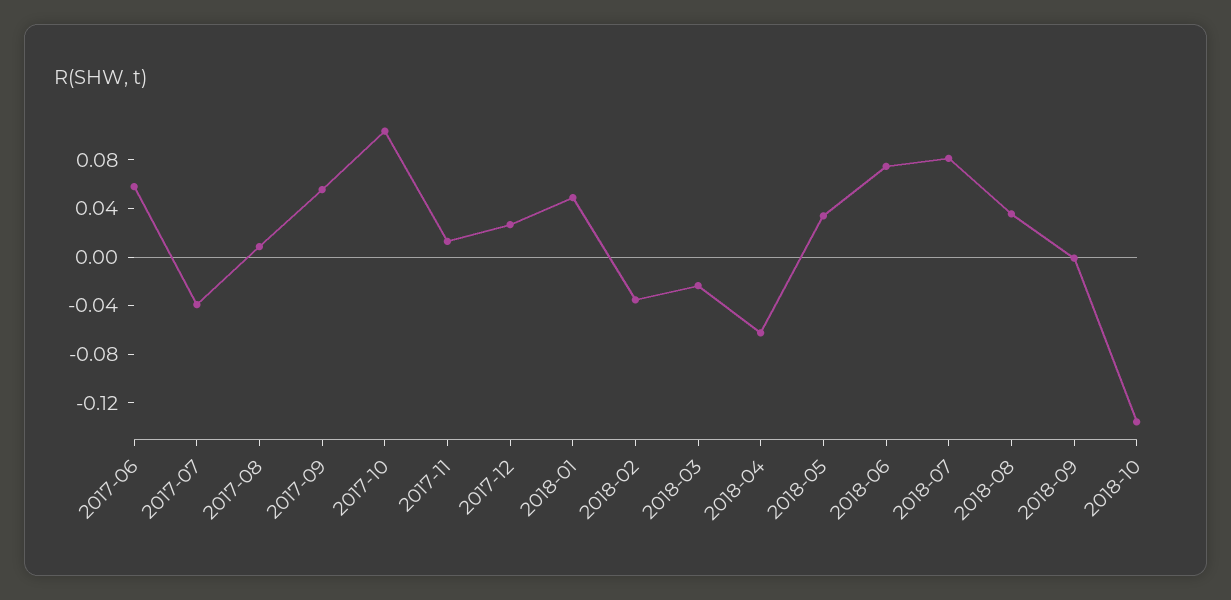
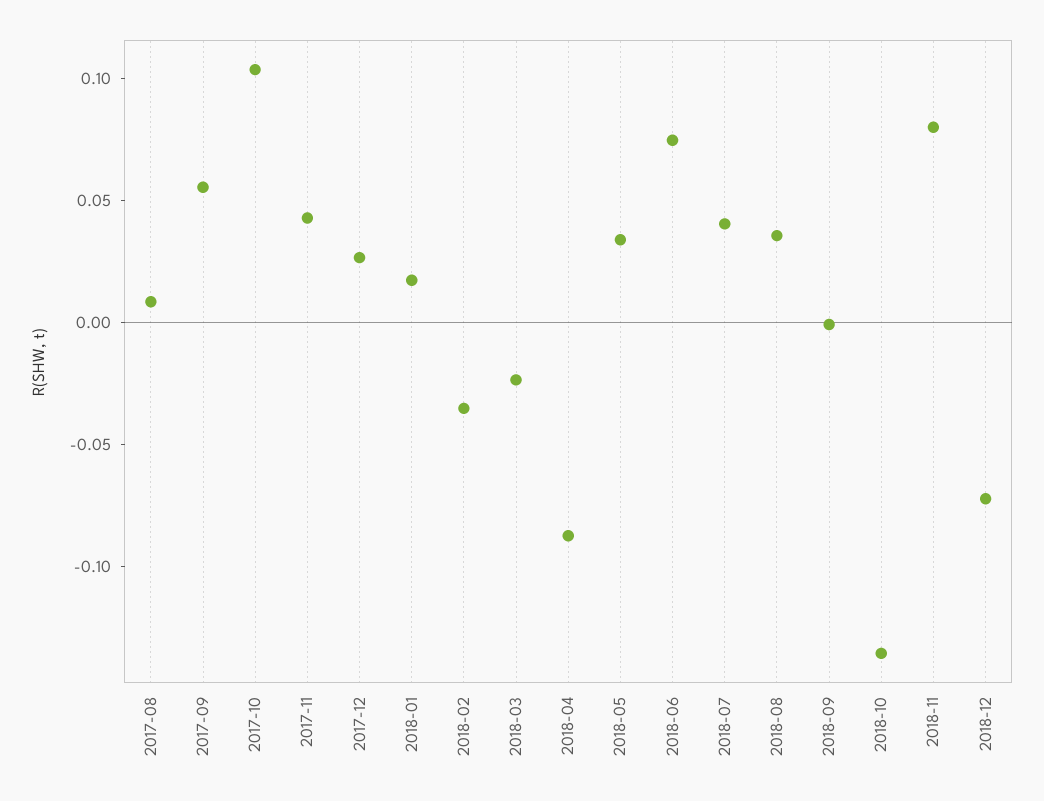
2017-06: 0.06 -> none
2017-07: -0.04 -> none
2017-11: 0.01 -> 0.04
2018-01: 0.05 -> 0.02
2018-04: -0.06 -> -0.09
2018-07: 0.08 -> 0.04
2018-11: none -> 0.08
2018-12: none -> -0.07

